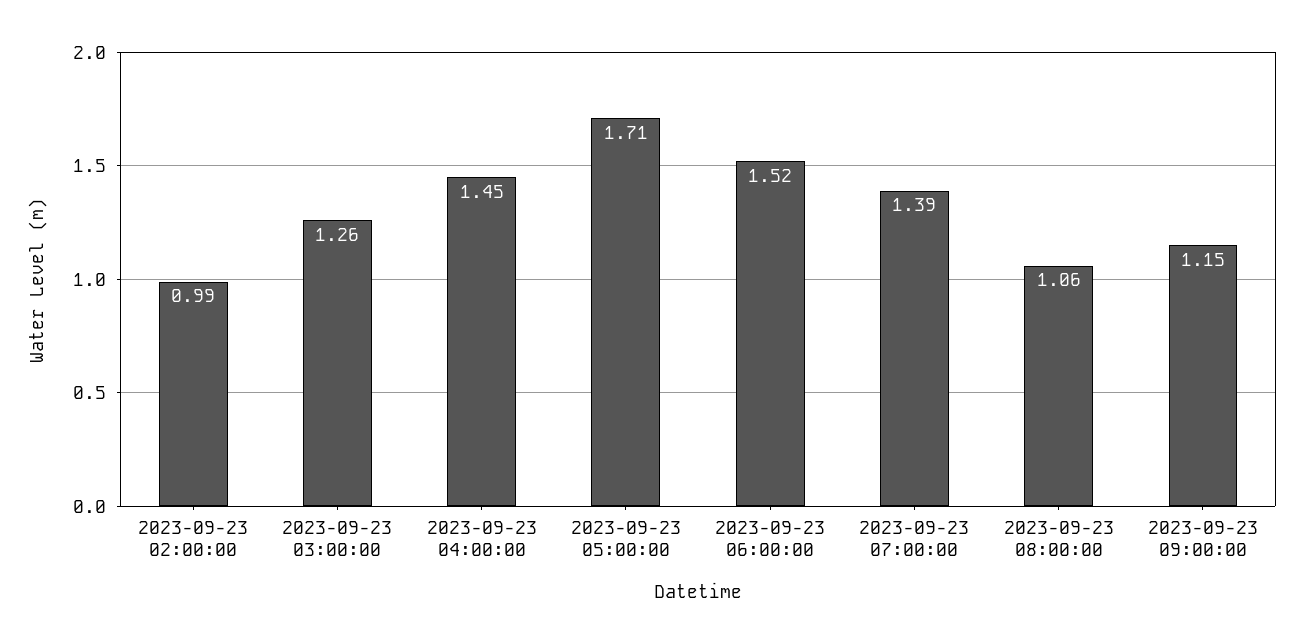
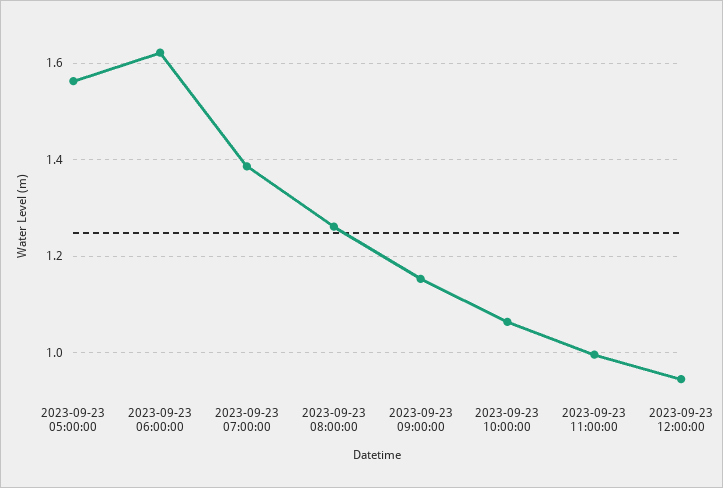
2023-09-23 02:00:00: 0.99 -> none
2023-09-23 03:00:00: 1.26 -> none
2023-09-23 04:00:00: 1.45 -> none
2023-09-23 05:00:00: 1.71 -> 1.56
2023-09-23 06:00:00: 1.52 -> 1.62
2023-09-23 08:00:00: 1.06 -> 1.26
2023-09-23 10:00:00: none -> 1.06
2023-09-23 11:00:00: none -> 1
2023-09-23 12:00:00: none -> 0.94

